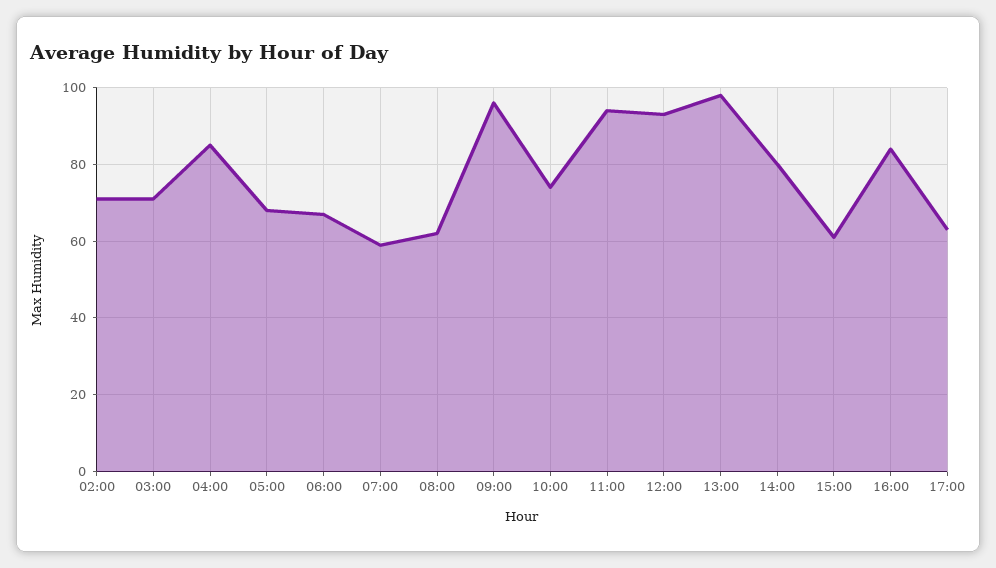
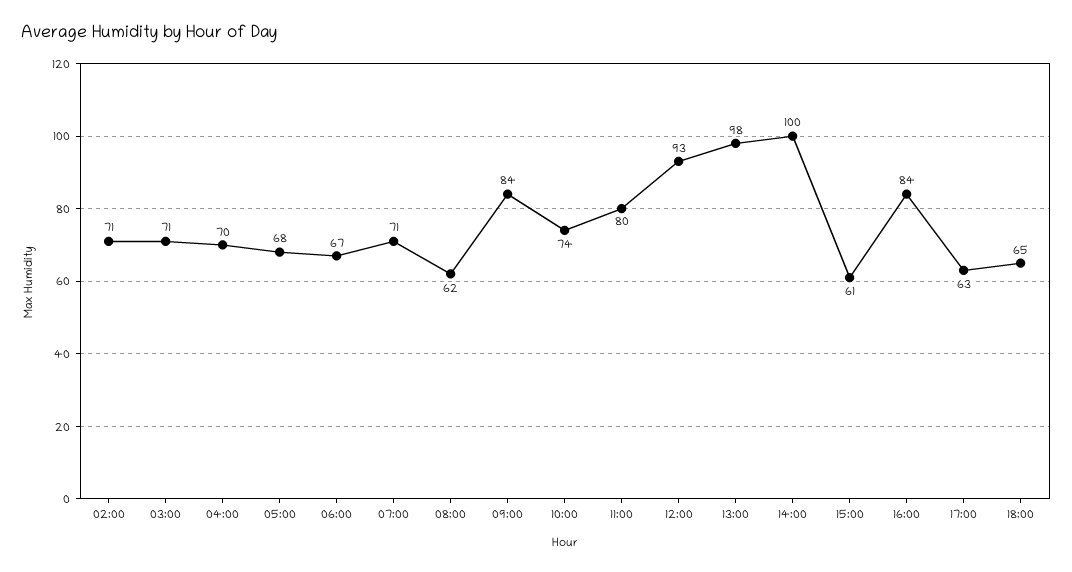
04:00: 85 -> 70
07:00: 60 -> 71
09:00: 95 -> 84
11:00: 95 -> 80
14:00: 80 -> 100
18:00: none -> 65

